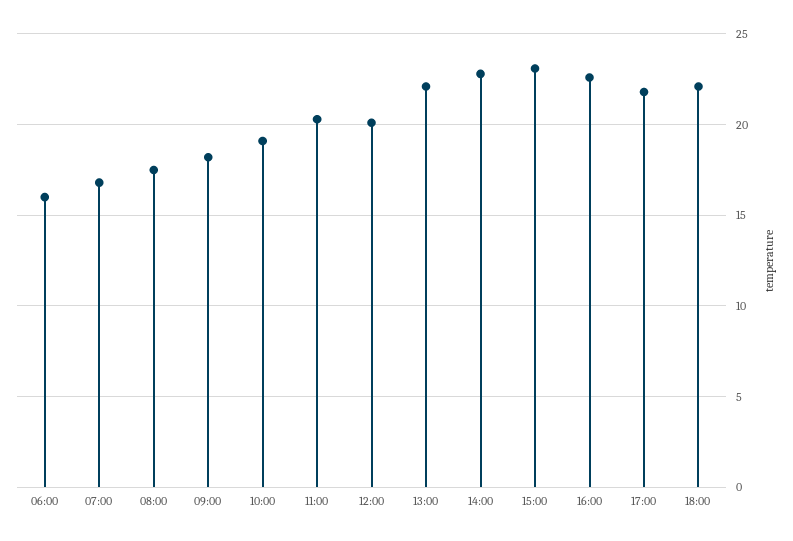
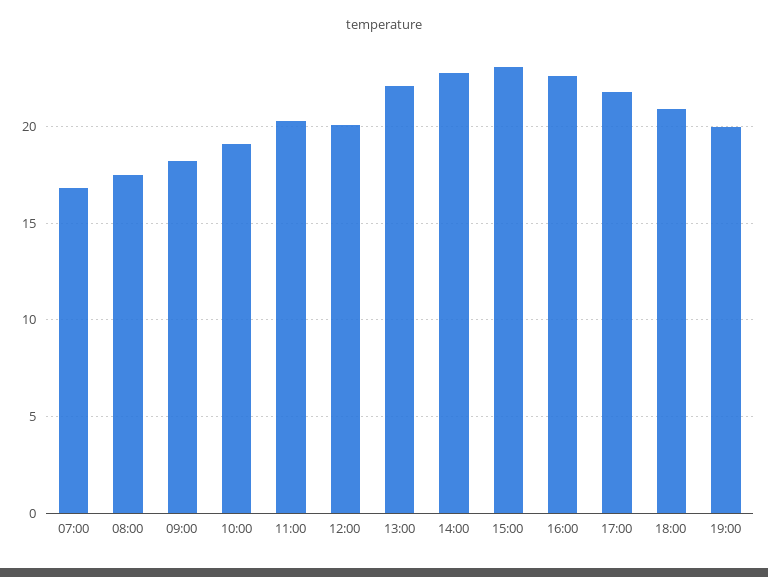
06:00: 16 -> none
18:00: 22 -> 21
19:00: none -> 20

